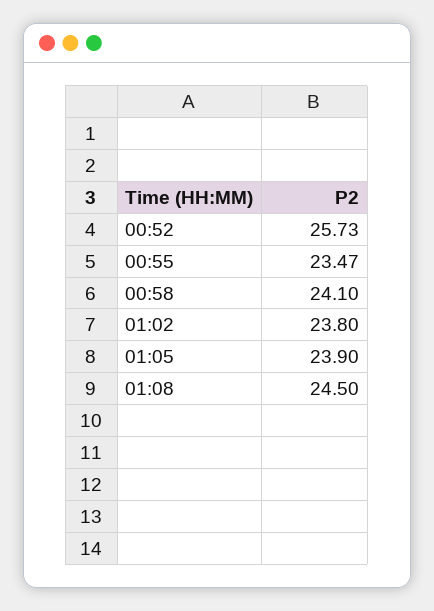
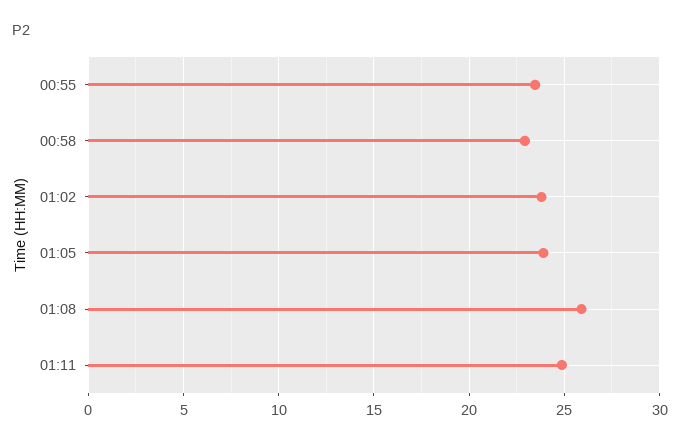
00:52: 25.73 -> none
00:58: 24.1 -> 23
01:08: 24.5 -> 26
01:11: none -> 25

